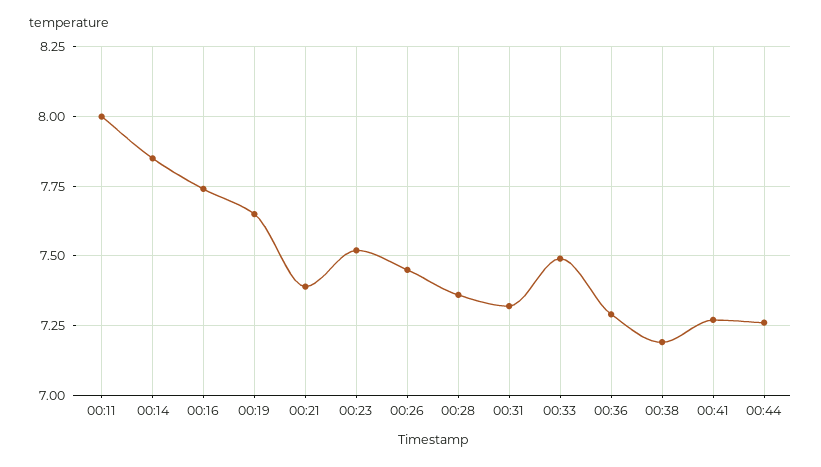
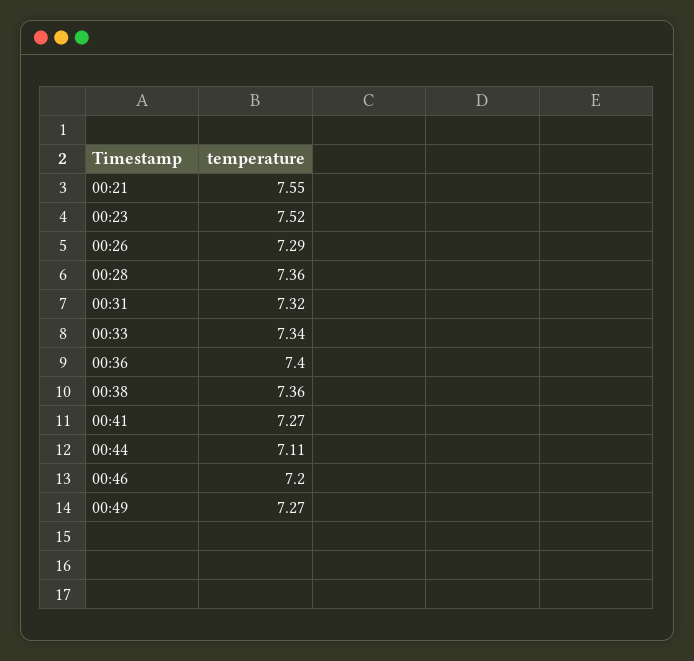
00:11: 8 -> none
00:14: 7.85 -> none
00:16: 7.75 -> none
00:19: 7.65 -> none
00:21: 7.4 -> 7.55
00:26: 7.45 -> 7.29
00:33: 7.5 -> 7.34
00:36: 7.3 -> 7.4
00:38: 7.2 -> 7.36
00:44: 7.25 -> 7.11
00:46: none -> 7.2
00:49: none -> 7.27

